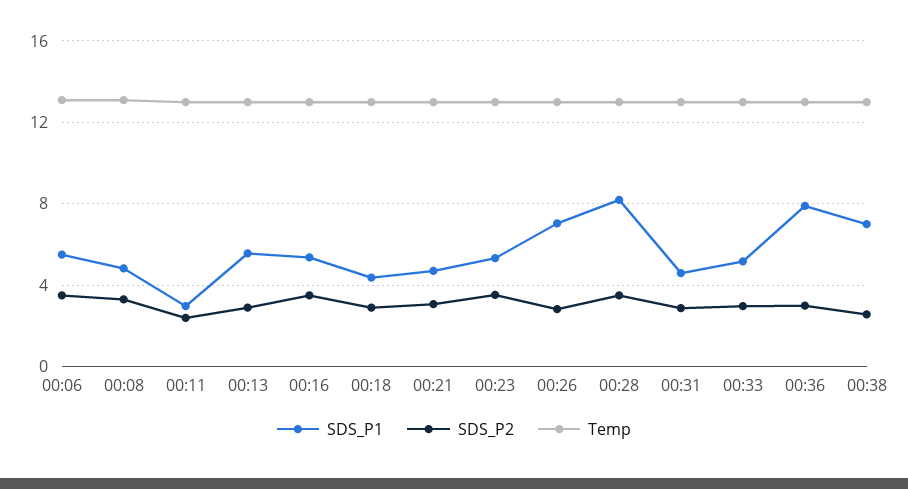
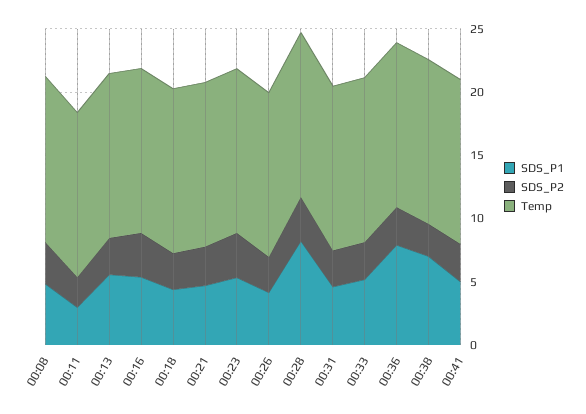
SDS_P1, 00:06: 5.5 -> none
SDS_P2, 00:06: 3.5 -> none
Temp, 00:06: 13 -> none
SDS_P1, 00:26: 7 -> 4
SDS_P1, 00:41: none -> 5
SDS_P2, 00:41: none -> 3
Temp, 00:41: none -> 13

